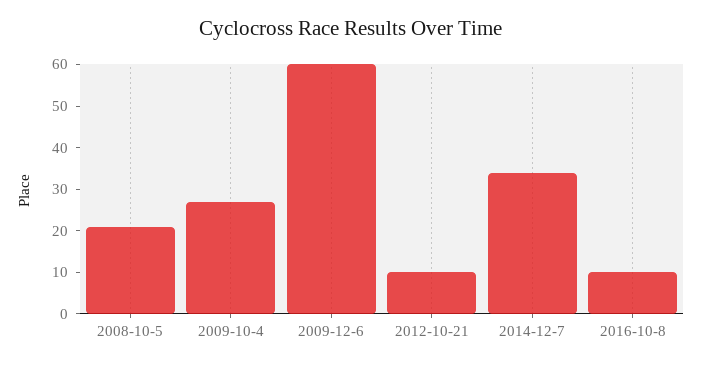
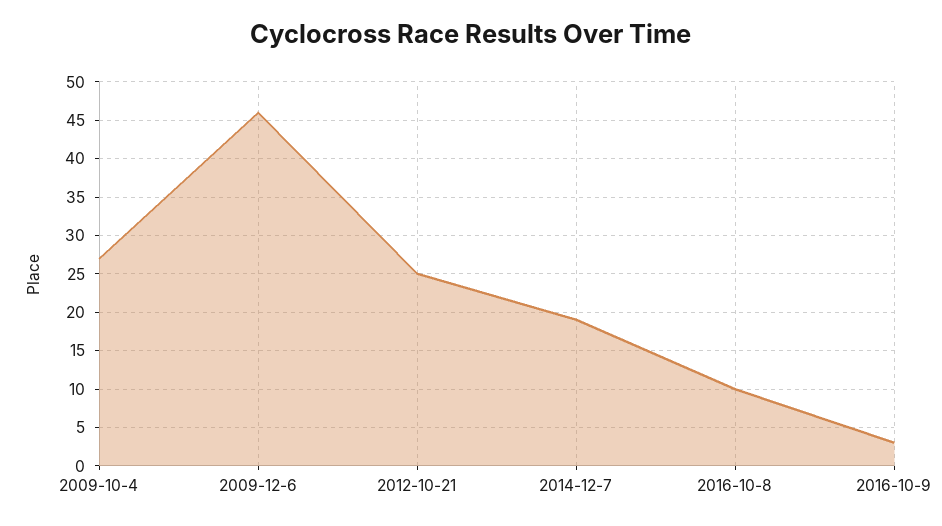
2008-10-5: 20 -> none
2009-12-6: 60 -> 46
2012-10-21: 10 -> 25
2014-12-7: 35 -> 19
2016-10-9: none -> 3

